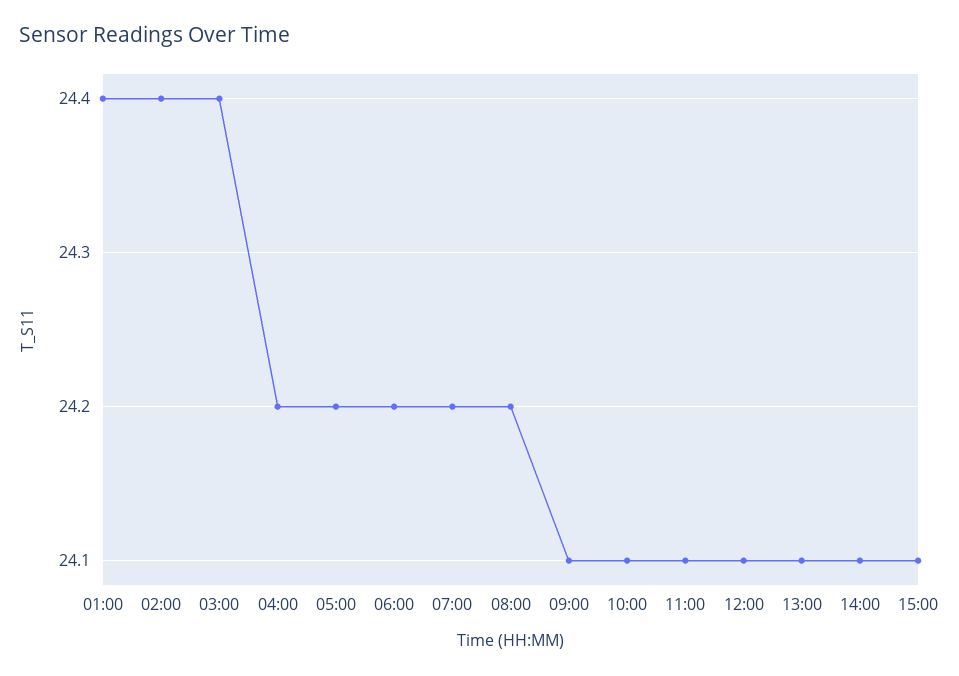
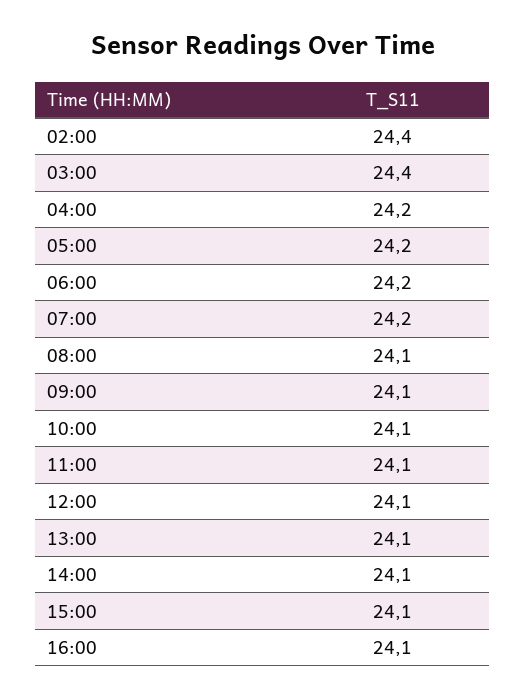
01:00: 24.4 -> none
08:00: 24.2 -> 24.1
16:00: none -> 24.1

